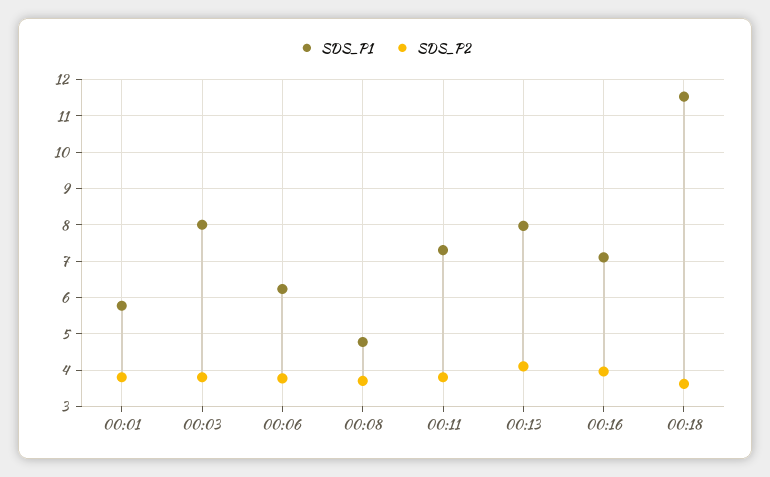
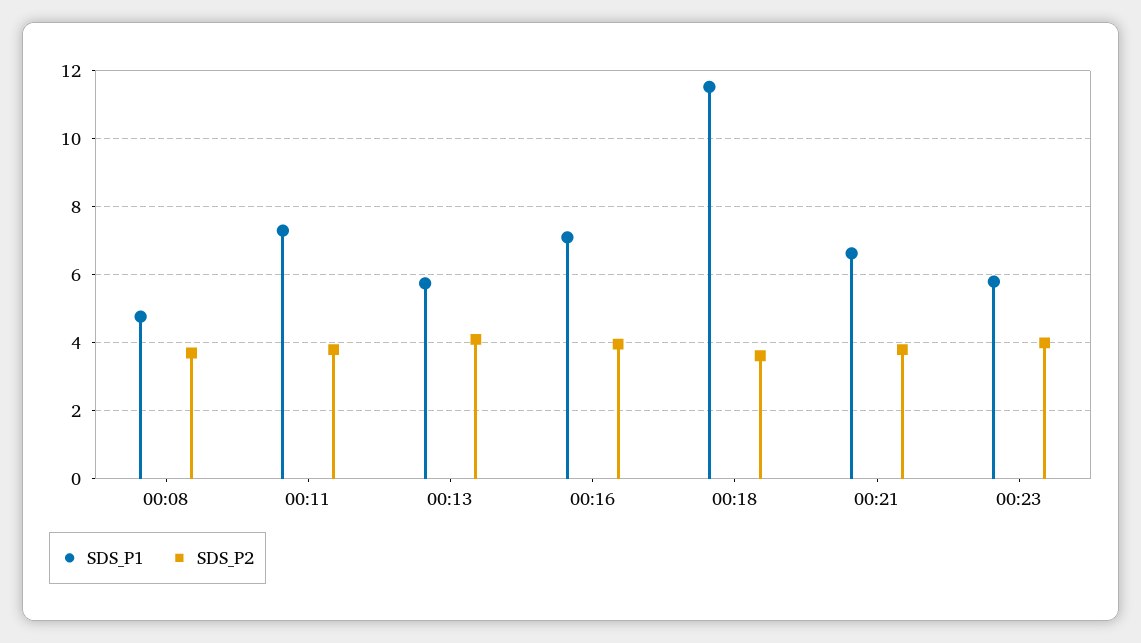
SDS_P1, 00:01: 5.8 -> none
SDS_P2, 00:01: 3.8 -> none
SDS_P1, 00:03: 8 -> none
SDS_P2, 00:03: 3.8 -> none
SDS_P1, 00:06: 6.2 -> none
SDS_P2, 00:06: 3.8 -> none
SDS_P1, 00:13: 8 -> 5.8
SDS_P1, 00:21: none -> 6.6
SDS_P2, 00:21: none -> 3.8
SDS_P1, 00:23: none -> 5.8
SDS_P2, 00:23: none -> 4

